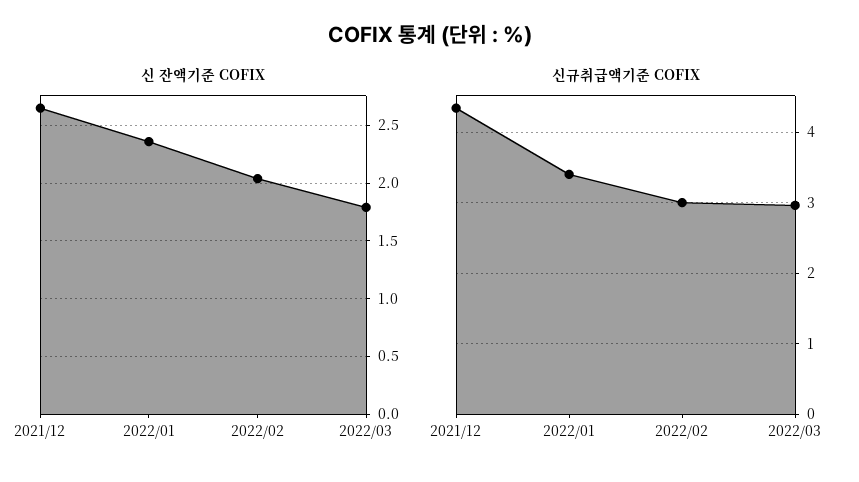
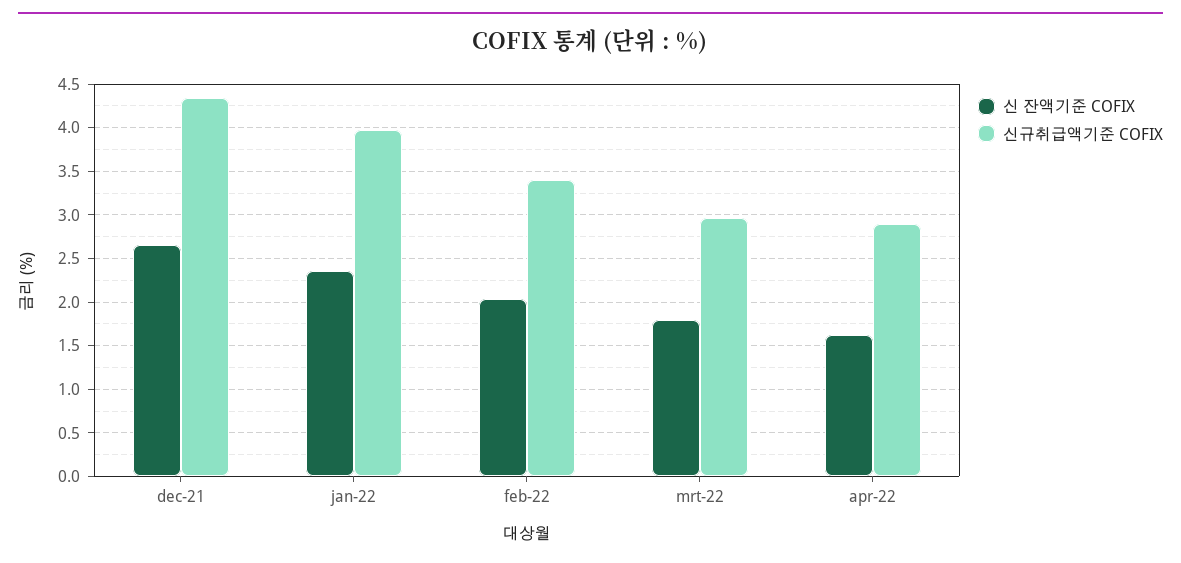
신규취급액기준 COFIX, 2022/01: 3.4 -> 4
신규취급액기준 COFIX, 2022/02: 3 -> 3.4
신 잔액기준 COFIX, apr-22: none -> 1.6
신규취급액기준 COFIX, apr-22: none -> 2.9

